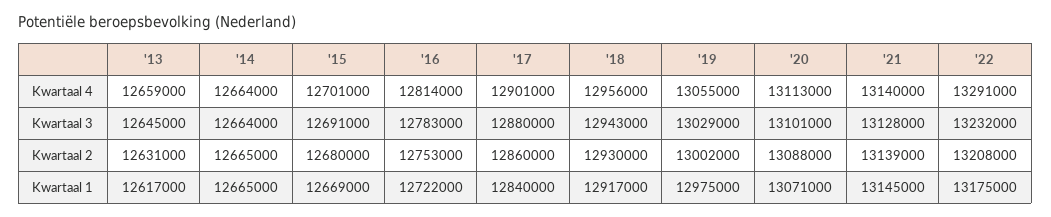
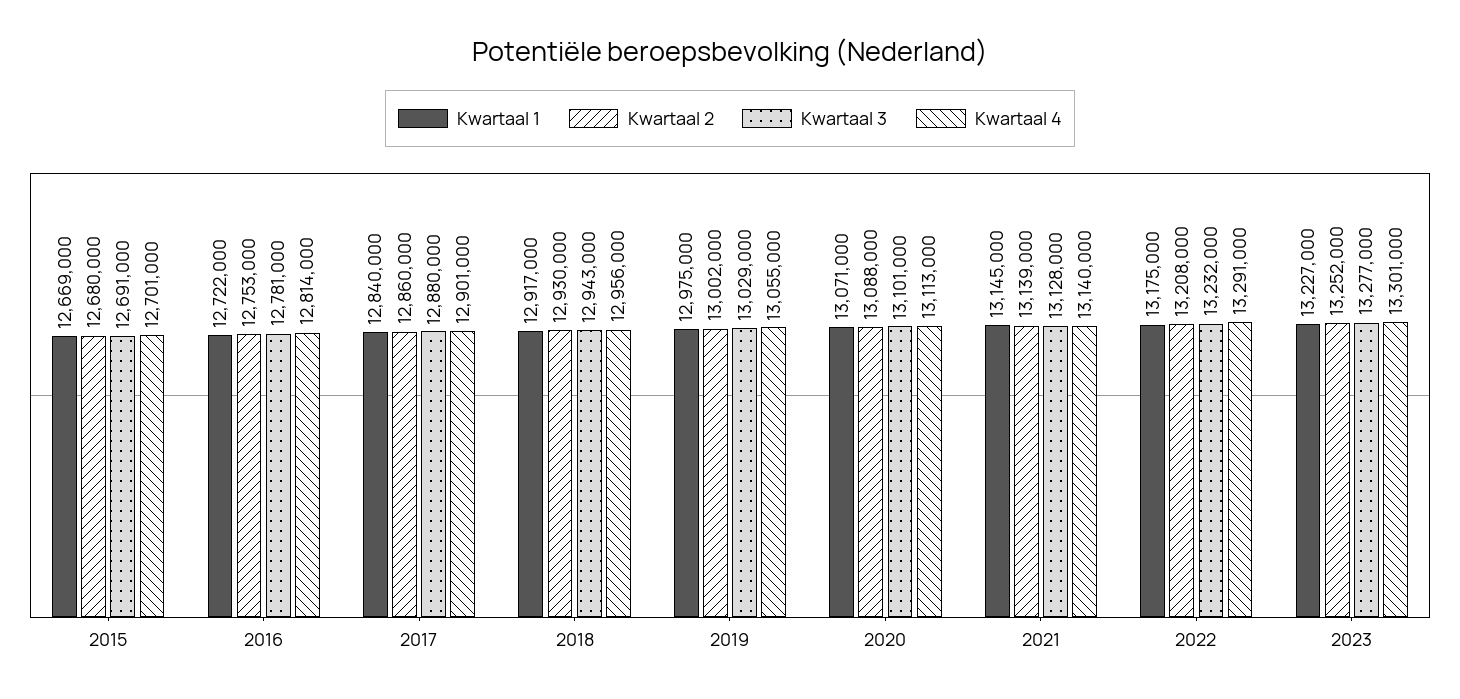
Kwartaal 4, '13: 12659000 -> none
Kwartaal 4, '14: 12664000 -> none
Kwartaal 3, '13: 12645000 -> none
Kwartaal 3, '14: 12664000 -> none
Kwartaal 3, '16: 12783000 -> 12781000
Kwartaal 2, '13: 12631000 -> none
Kwartaal 2, '14: 12665000 -> none
Kwartaal 1, '13: 12617000 -> none
Kwartaal 1, '14: 12665000 -> none
Kwartaal 1, 2023: none -> 13227000
Kwartaal 2, 2023: none -> 13252000
Kwartaal 3, 2023: none -> 13277000
Kwartaal 4, 2023: none -> 13301000

